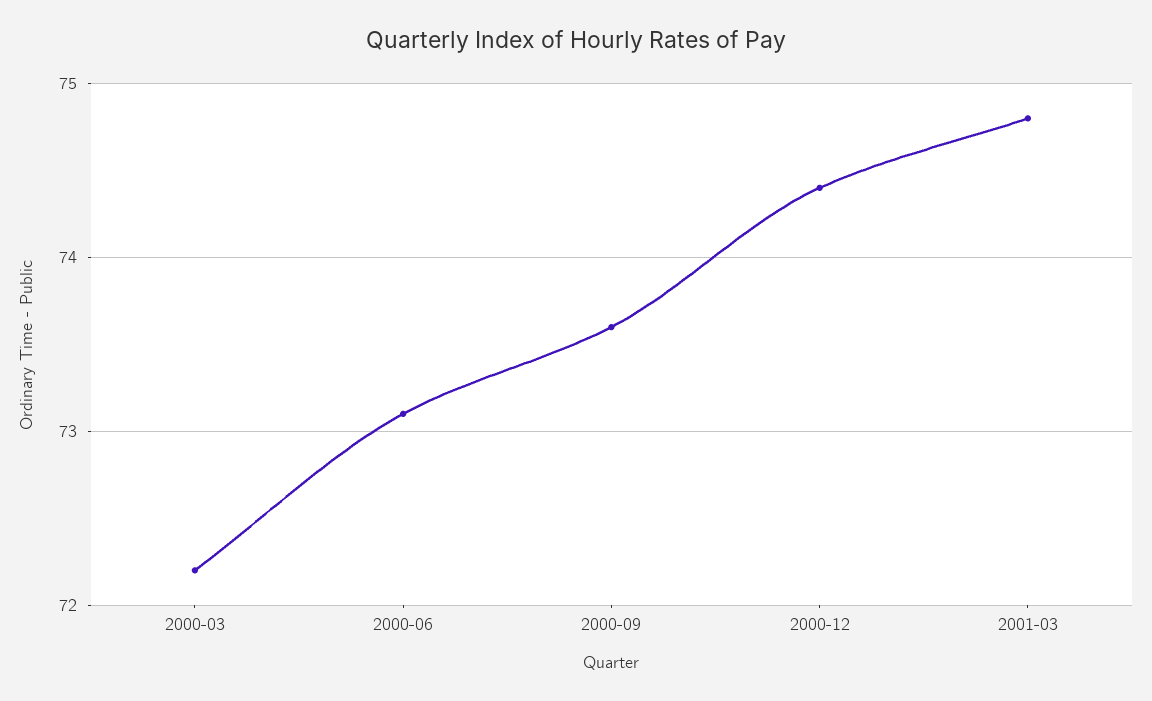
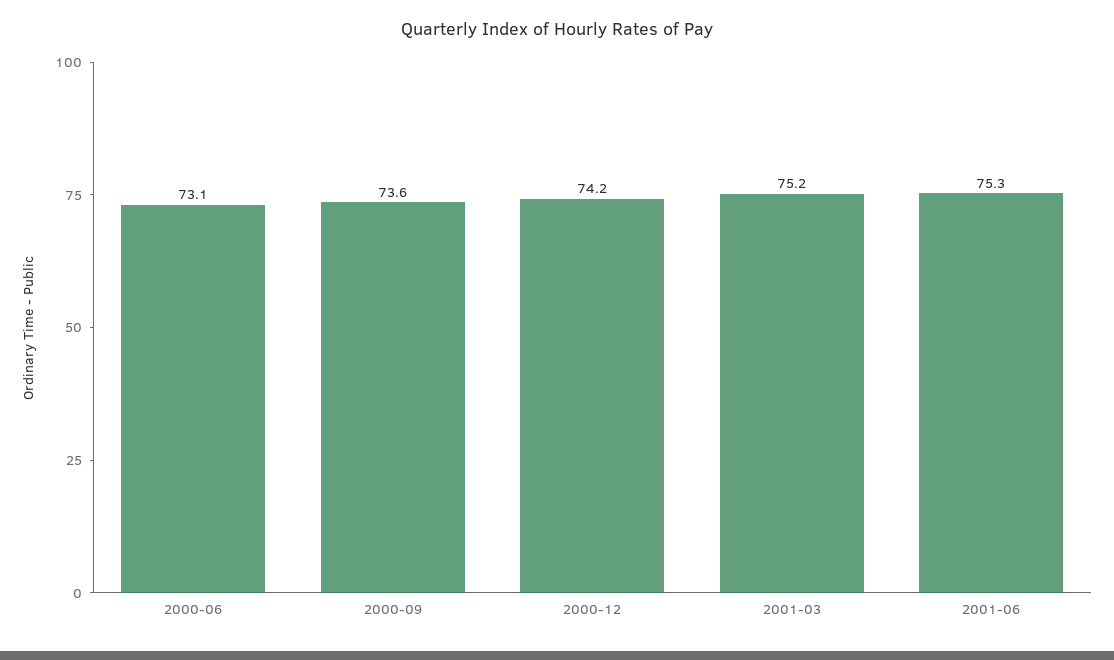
2000-03: 72.2 -> none
2000-12: 74.4 -> 74.2
2001-03: 74.8 -> 75.2
2001-06: none -> 75.3

